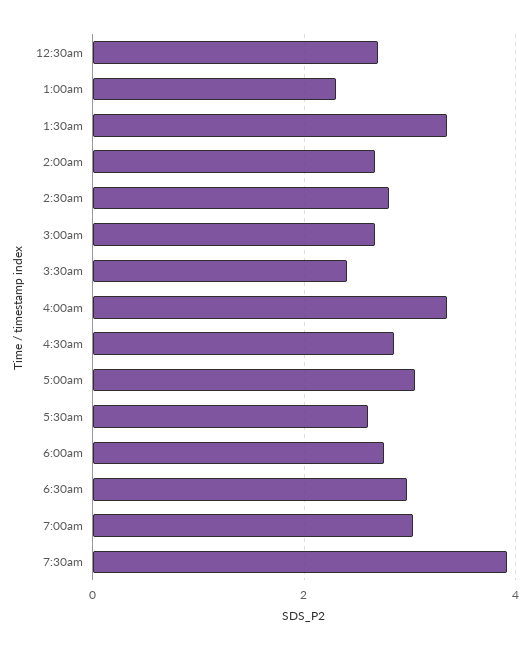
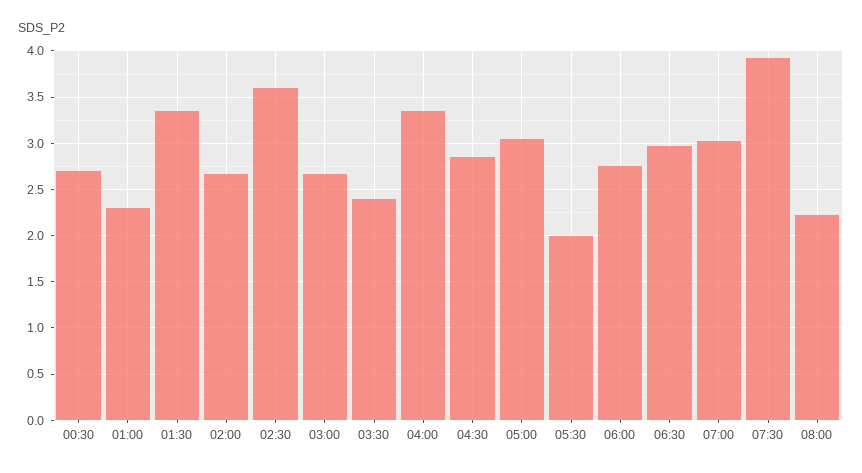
2:30am: 2.8 -> 3.6
5:30am: 2.6 -> 2
08:00: none -> 2.2

